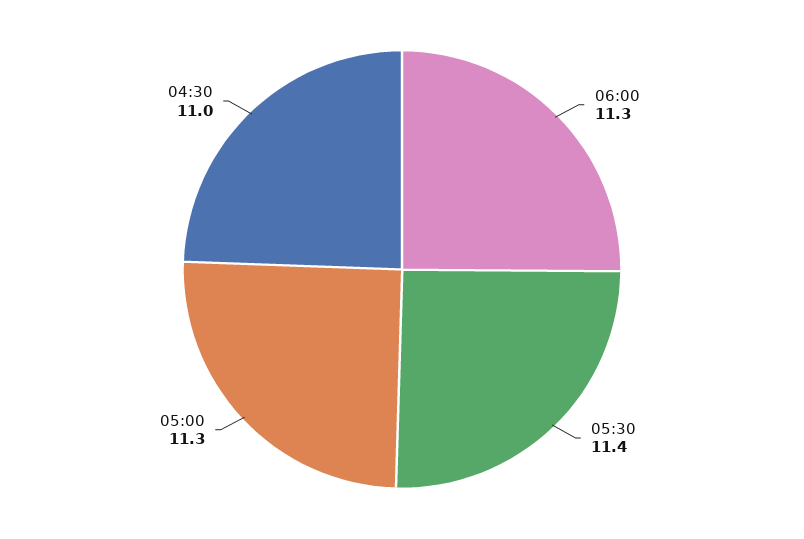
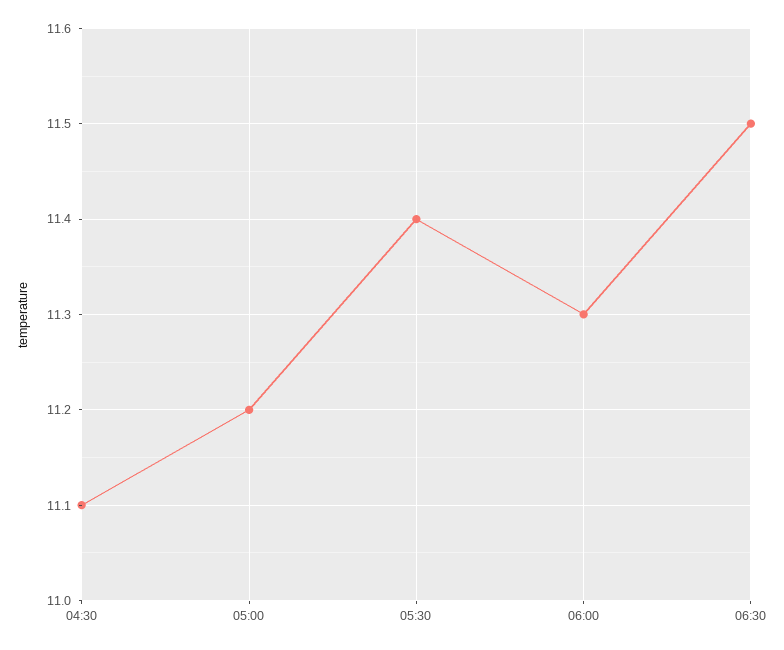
05:00: 11.3 -> 11.2
04:30: 11 -> 11.1
06:30: none -> 11.5

